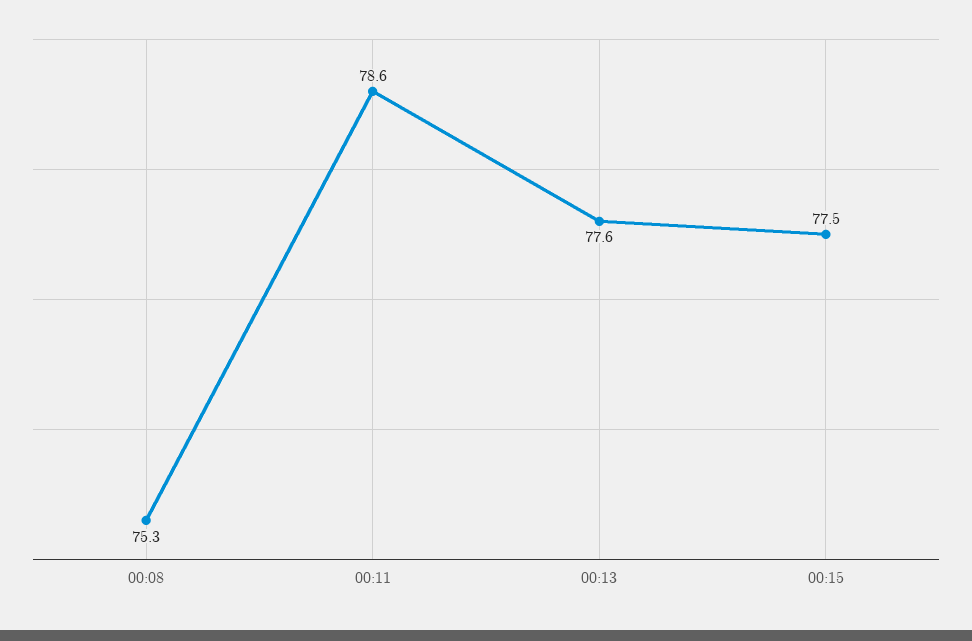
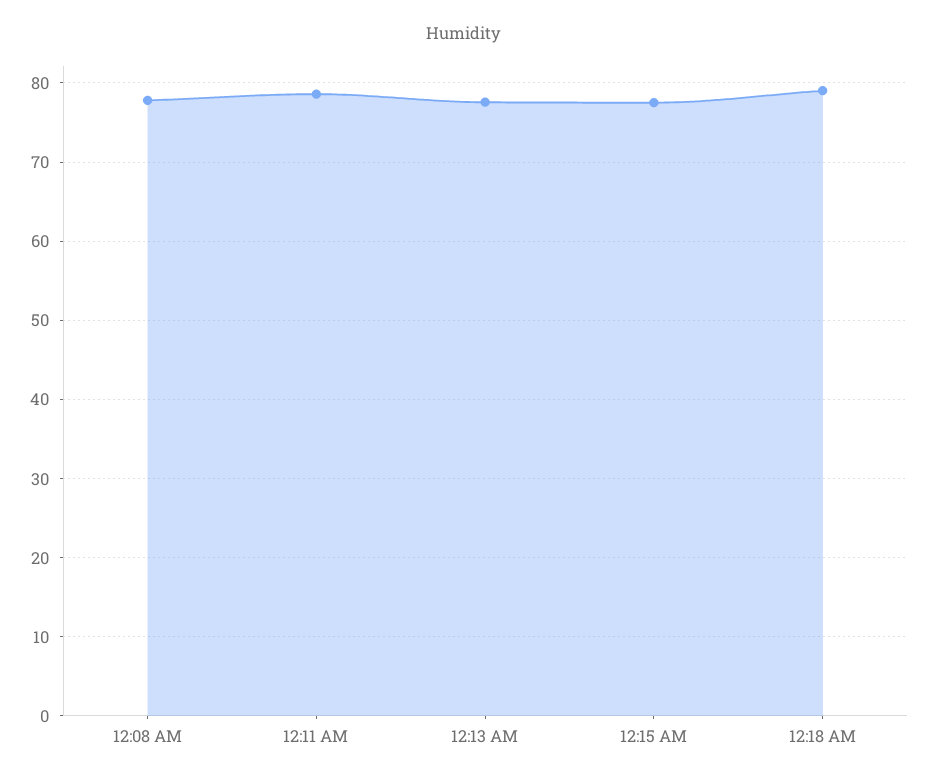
00:08: 75.3 -> 78
12:18 AM: none -> 79

